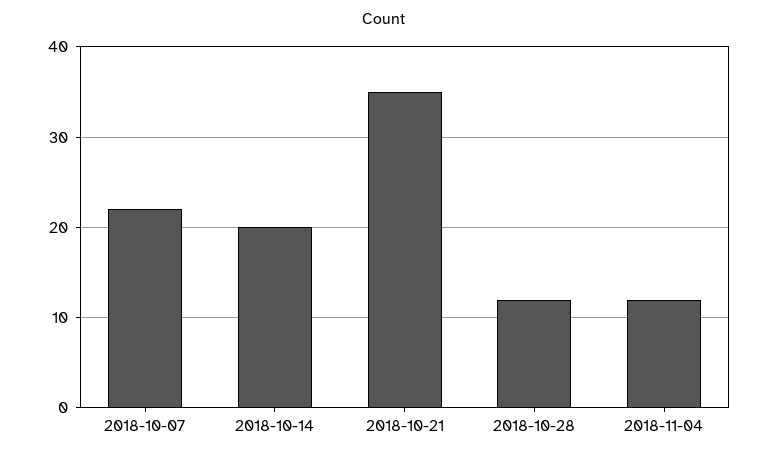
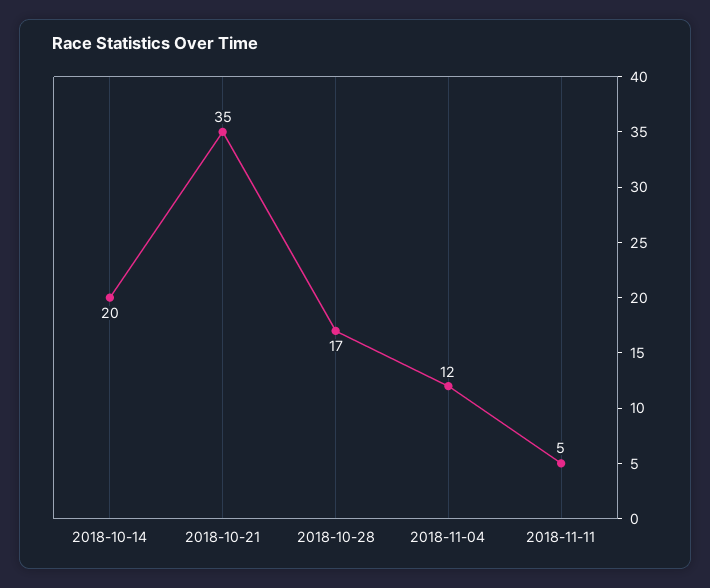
2018-10-07: 22 -> none
2018-10-28: 12 -> 17
2018-11-11: none -> 5

